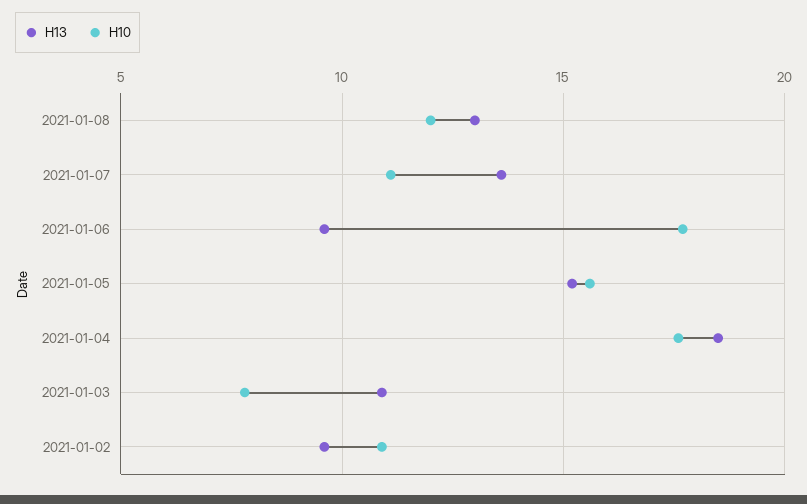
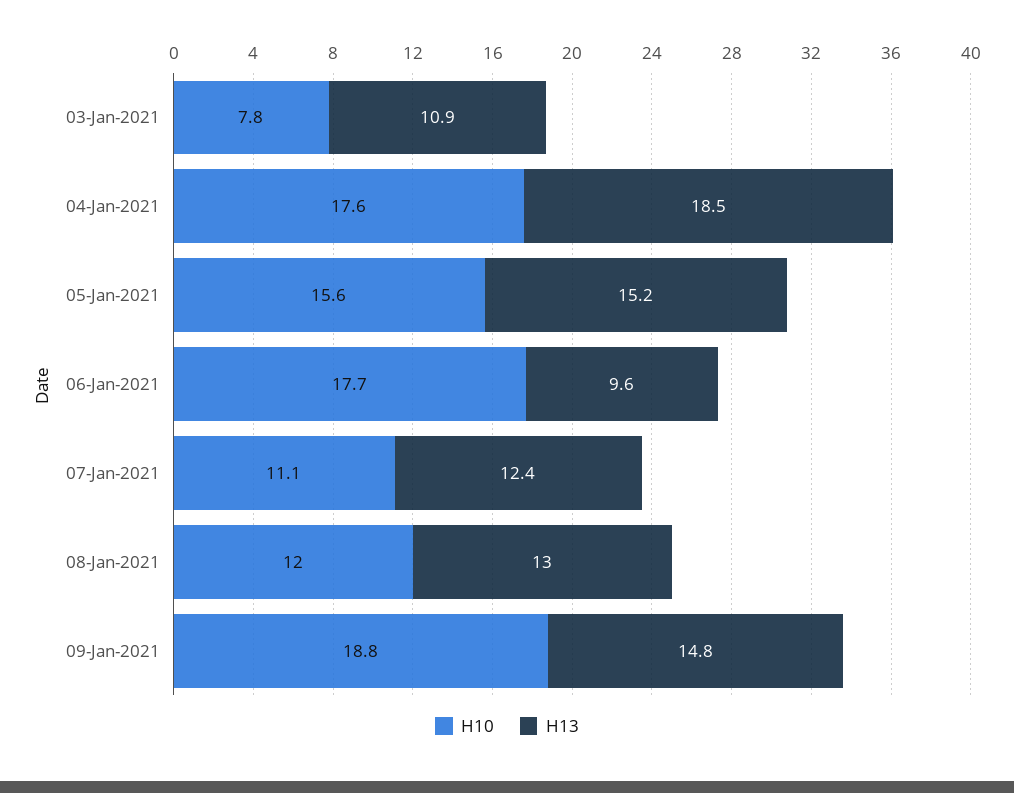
H13, 2021-01-07: 13.5 -> 12.4
H13, 2021-01-02: 9.5 -> none
H10, 2021-01-02: 11 -> none
H10, 09-Jan-2021: none -> 18.8
H13, 09-Jan-2021: none -> 14.8

